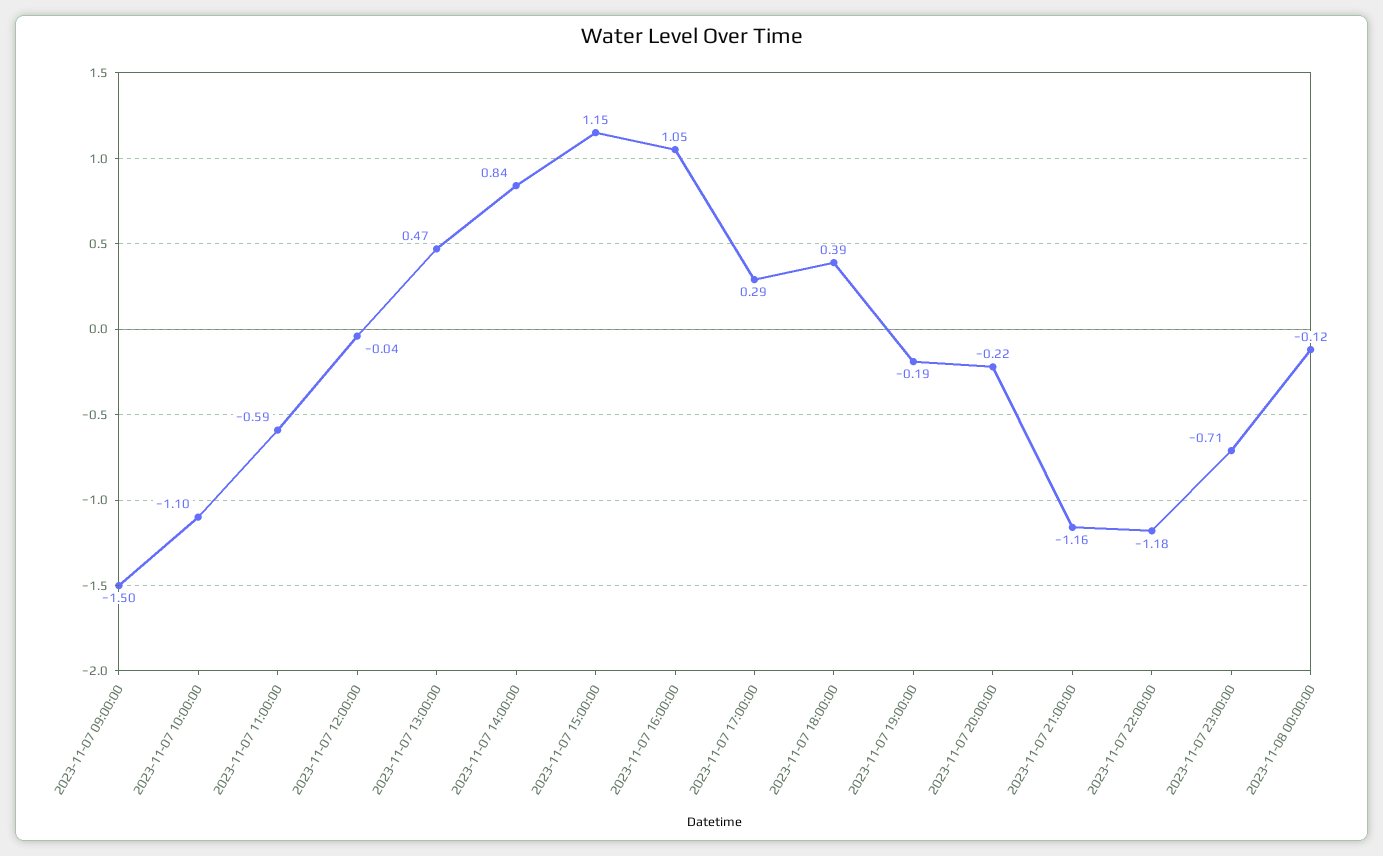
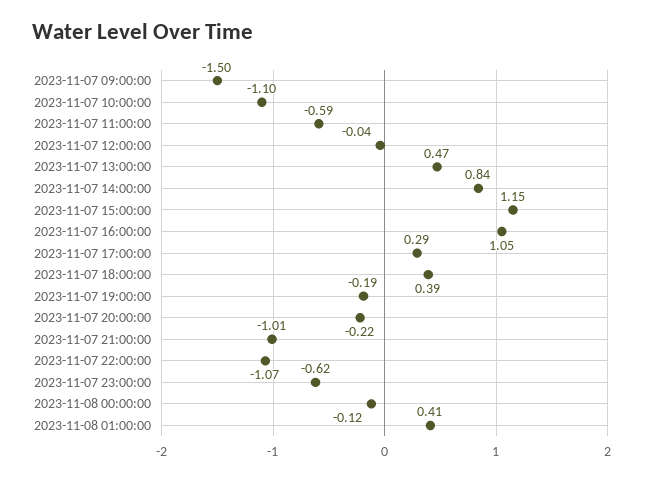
2023-11-07 21:00:00: -1.16 -> -1.01
2023-11-07 22:00:00: -1.18 -> -1.07
2023-11-07 23:00:00: -0.71 -> -0.62
2023-11-08 01:00:00: none -> 0.41

